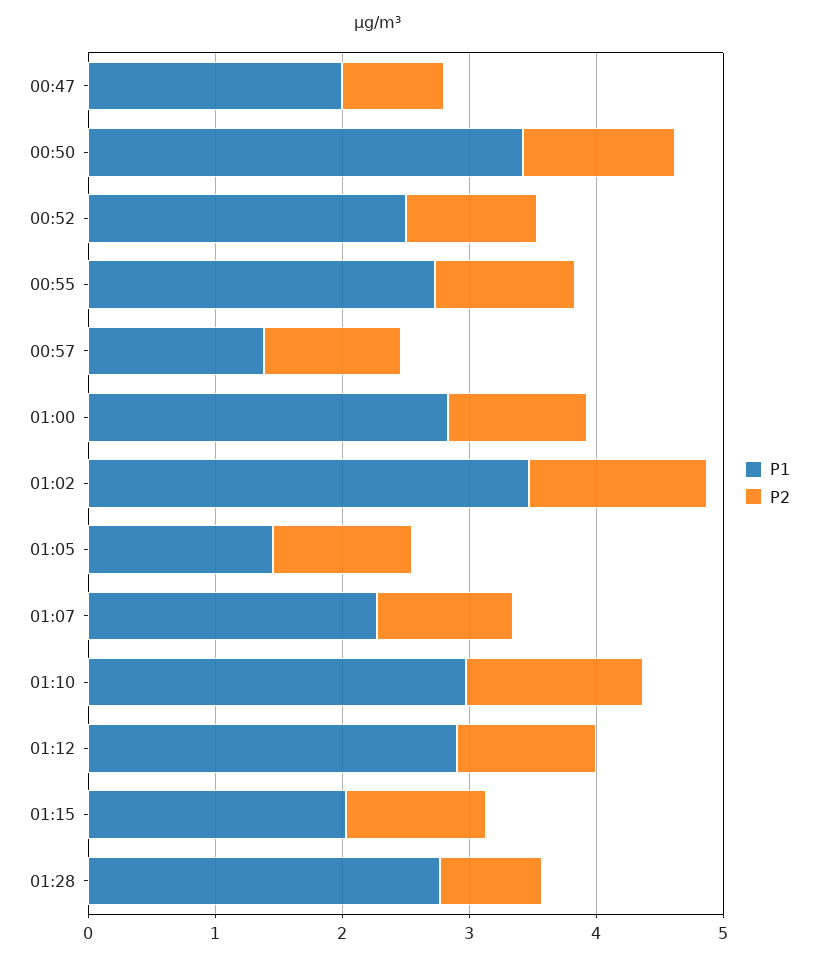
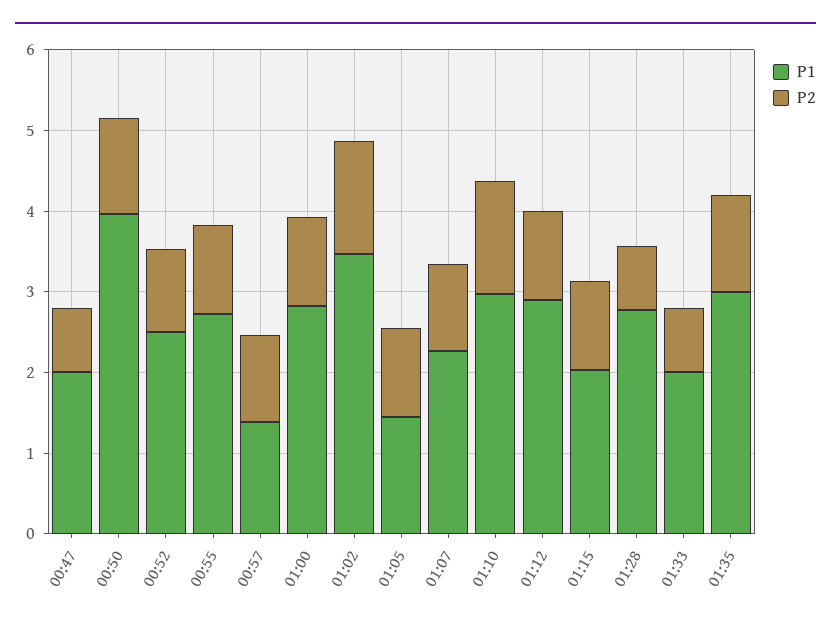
P1, 00:50: 3.4 -> 4
P1, 01:33: none -> 2
P2, 01:33: none -> 0.8
P1, 01:35: none -> 3
P2, 01:35: none -> 1.2

